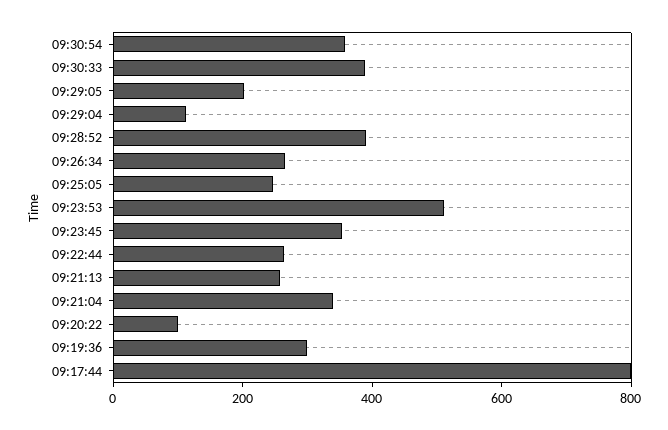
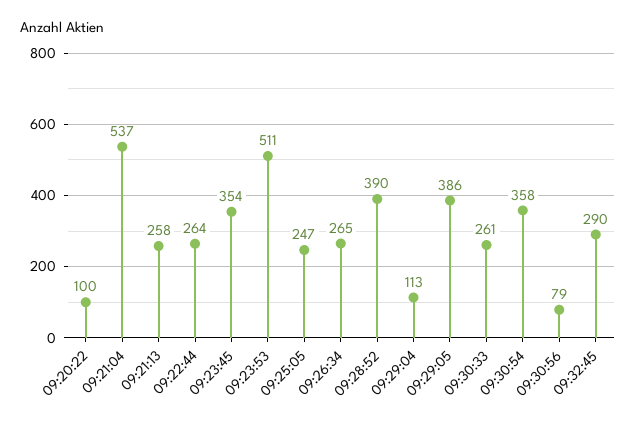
09:30:33: 400 -> 261
09:29:05: 200 -> 386
09:21:04: 350 -> 537
09:19:36: 300 -> none
09:17:44: 800 -> none
09:30:56: none -> 79
09:32:45: none -> 290

